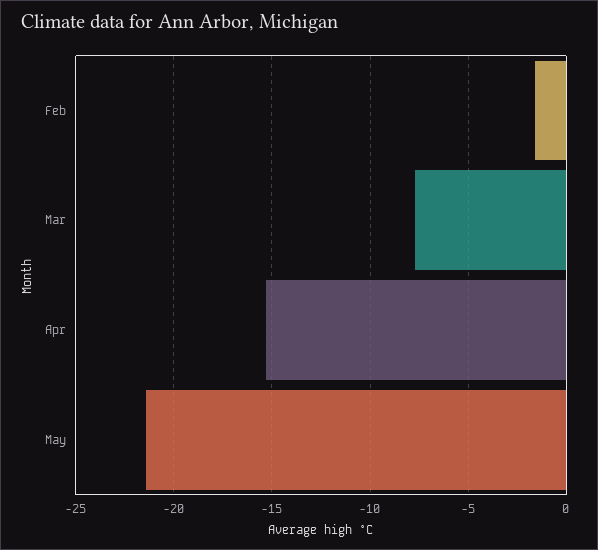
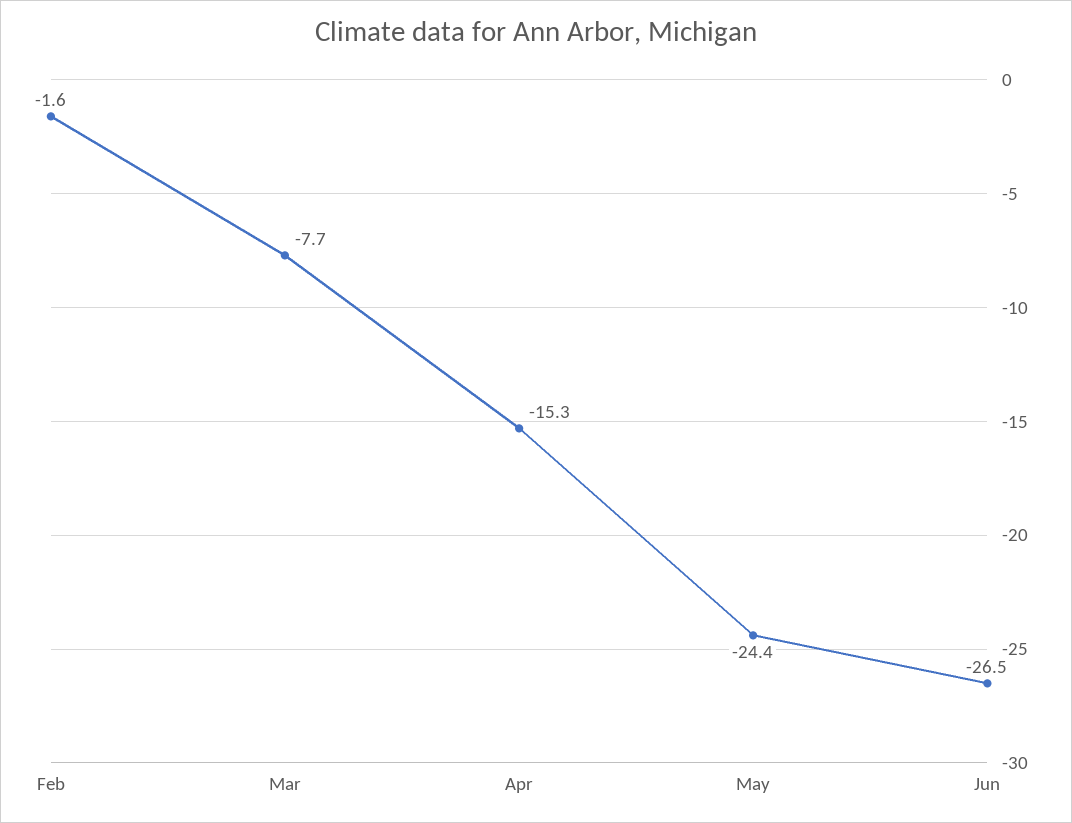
May: -21.5 -> -24.4
Jun: none -> -26.5

